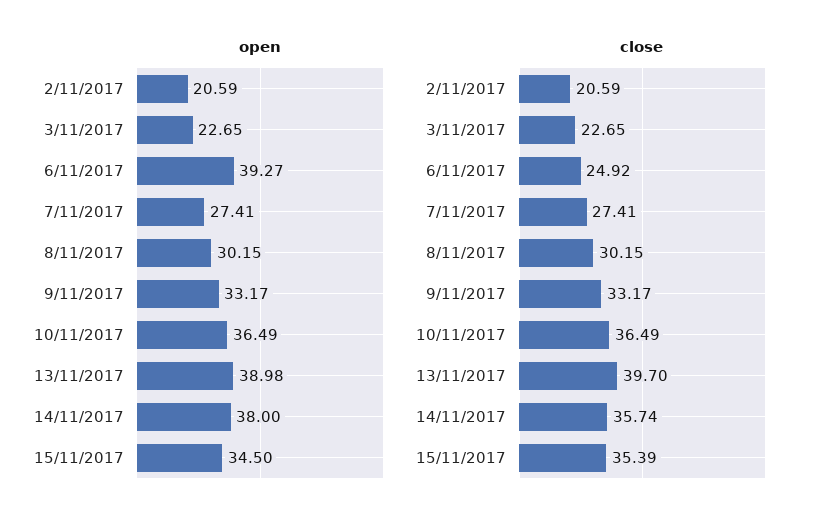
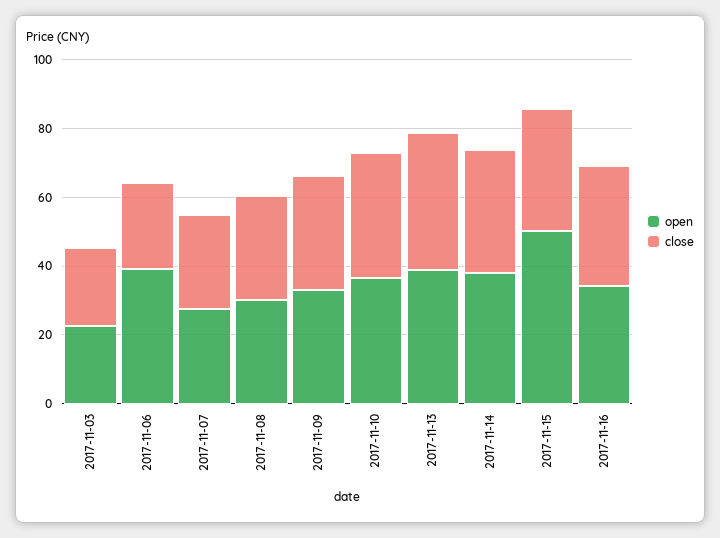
open, 2/11/2017: 20.59 -> none
open, 15/11/2017: 34.5 -> 50
close, 2/11/2017: 20.59 -> none
open, 2017-11-16: none -> 35
close, 2017-11-16: none -> 35

